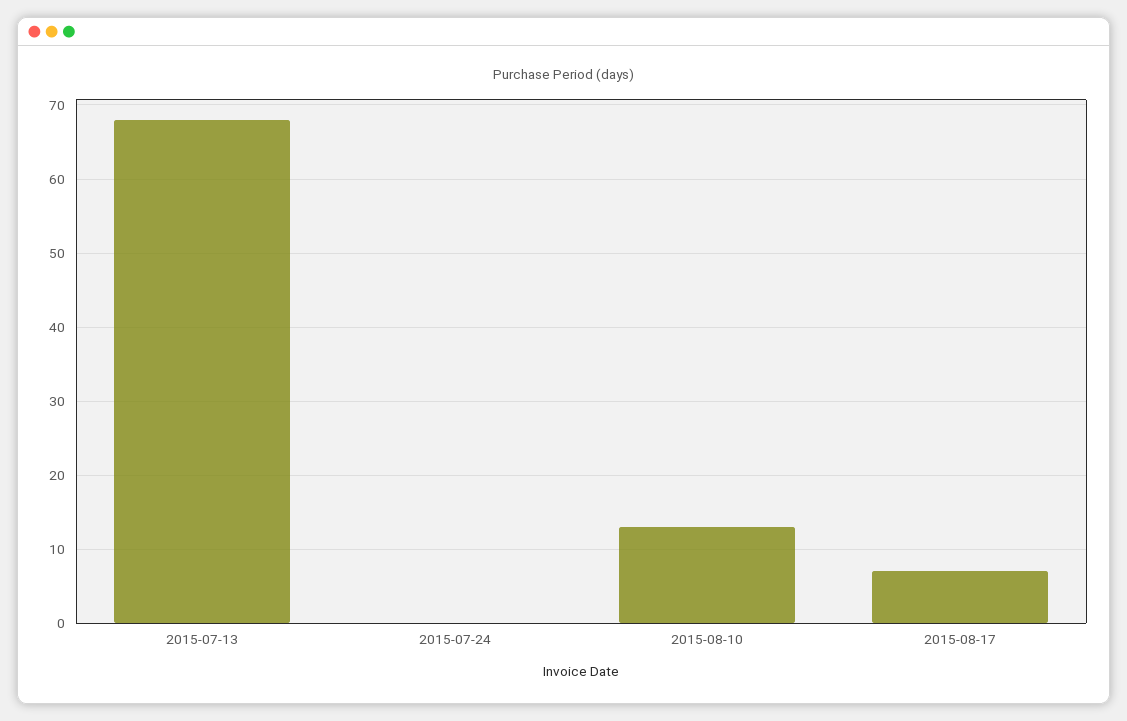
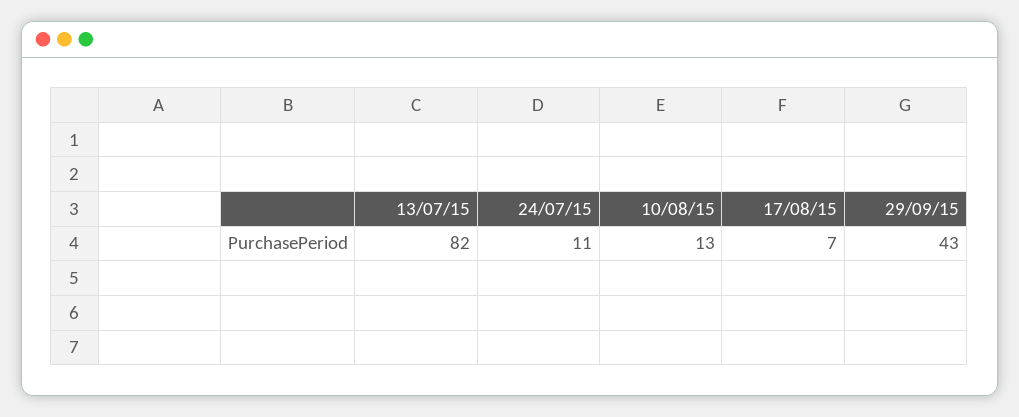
2015-07-13: 68 -> 82
2015-07-24: 0 -> 11
29/09/15: none -> 43

